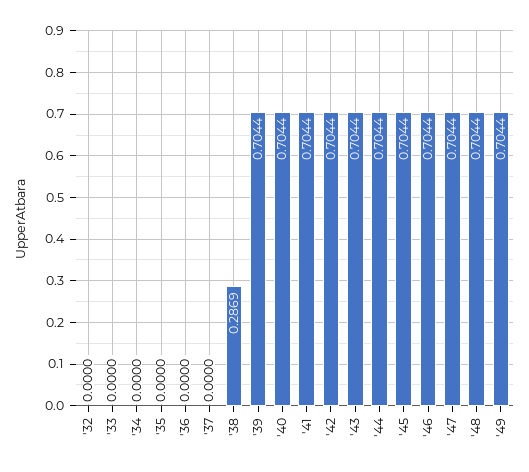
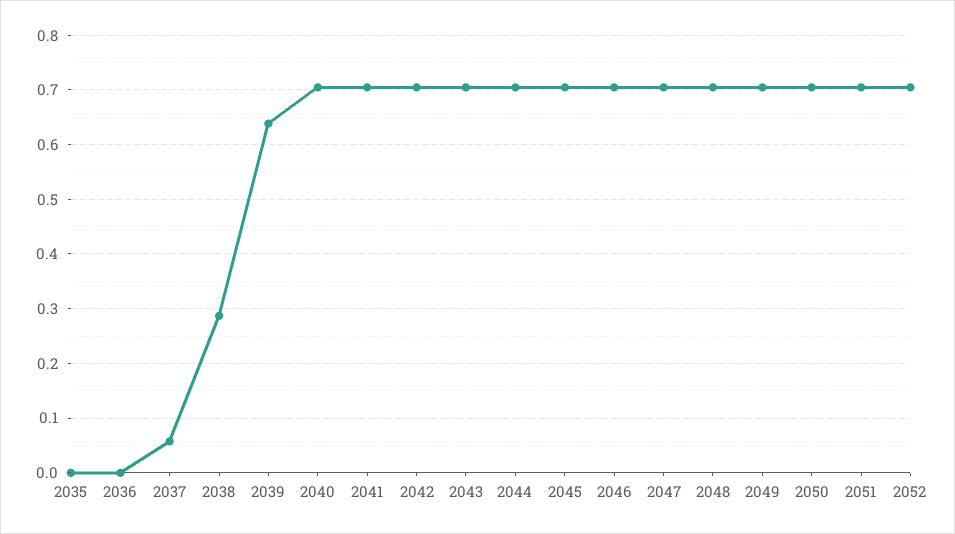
'32: 0 -> none
'33: 0 -> none
'34: 0 -> none
'37: 0 -> 0.06
'39: 0.7044 -> 0.64
2050: none -> 0.7
2051: none -> 0.7
2052: none -> 0.7

